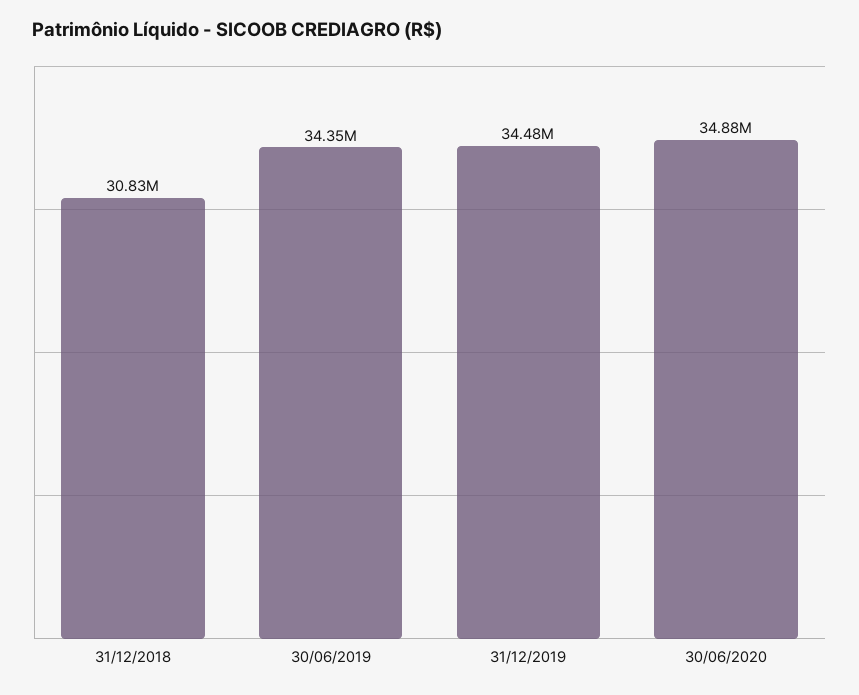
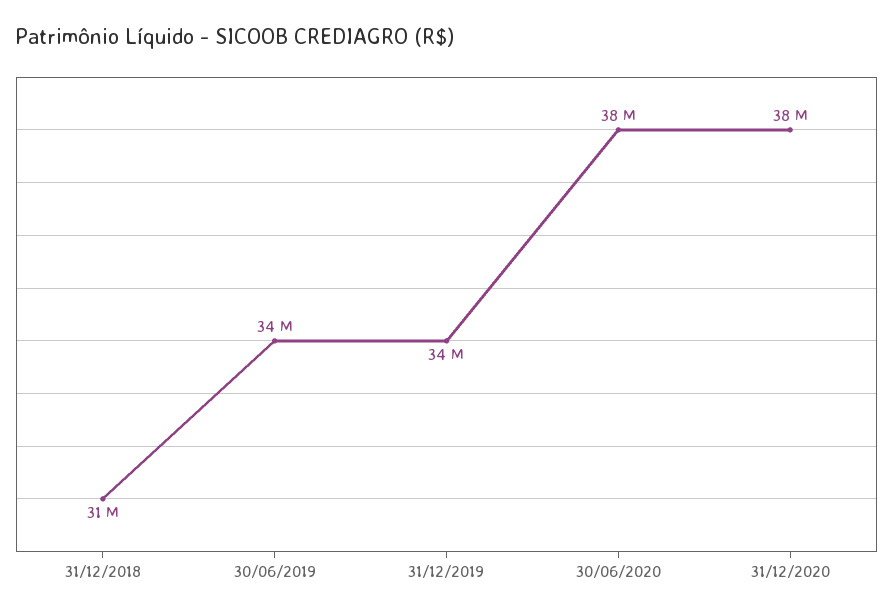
30/06/2020: 34880000 -> 38000000
31/12/2020: none -> 38000000

